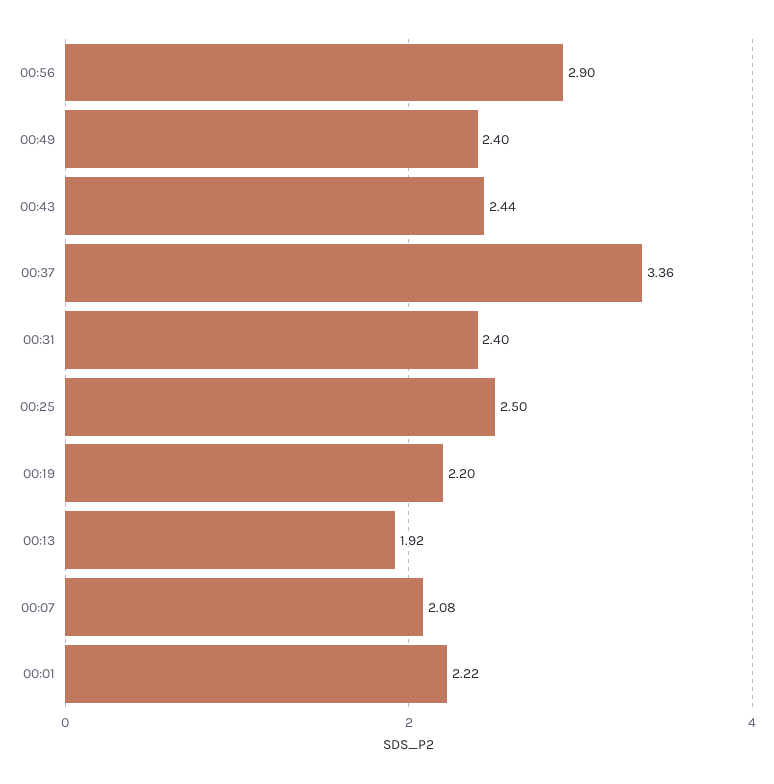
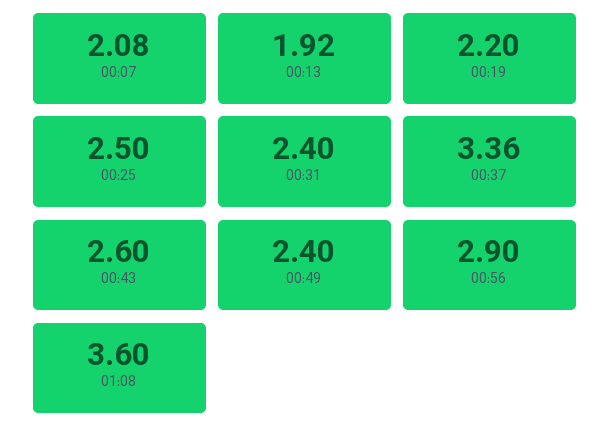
00:43: 2.44 -> 2.6
00:01: 2.22 -> none
01:08: none -> 3.6

